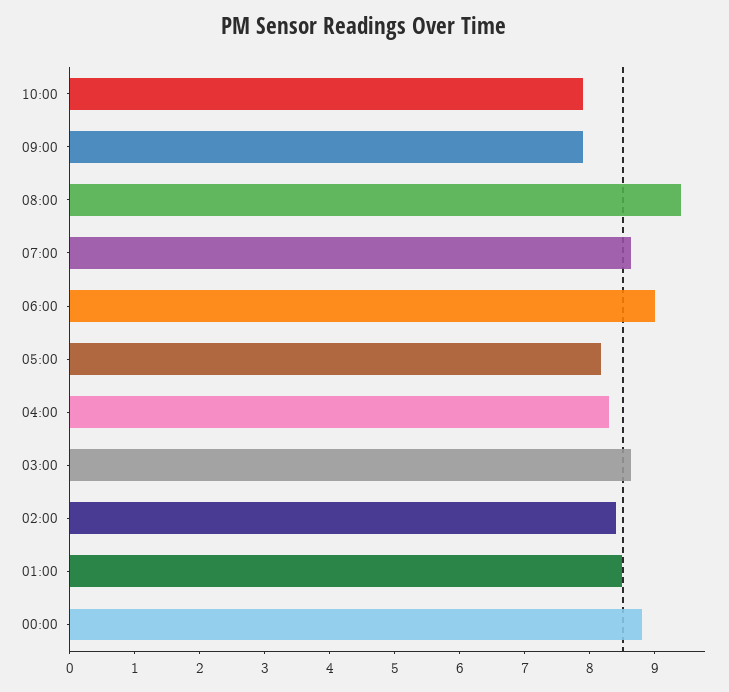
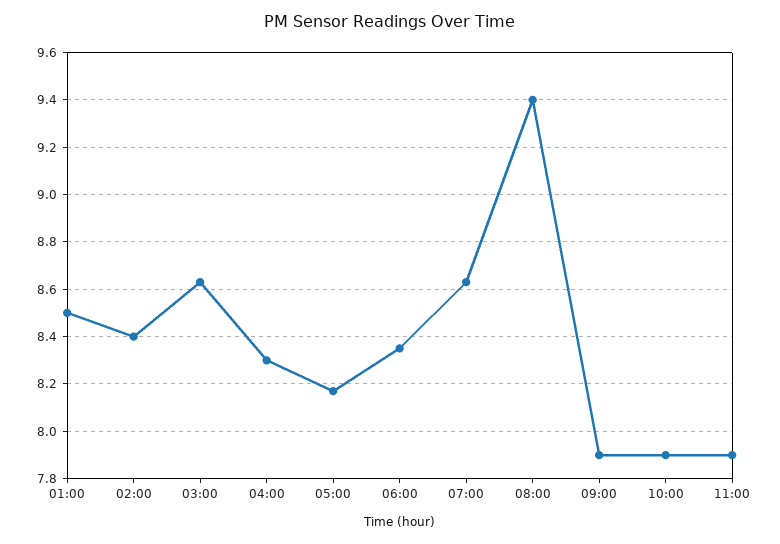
06:00: 9 -> 8.35
00:00: 8.8 -> none
11:00: none -> 7.9

